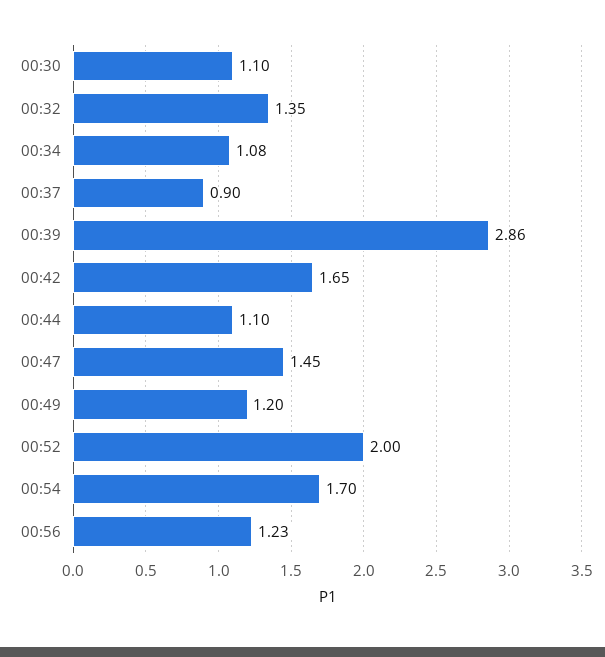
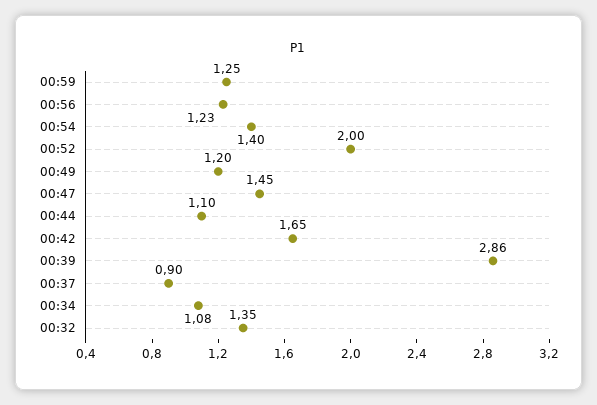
00:30: 1.1 -> none
00:54: 1.7 -> 1.4
00:59: none -> 1.25

